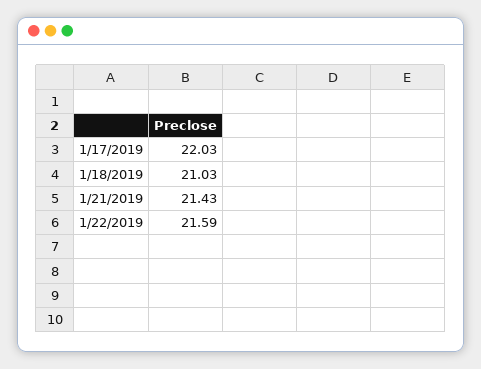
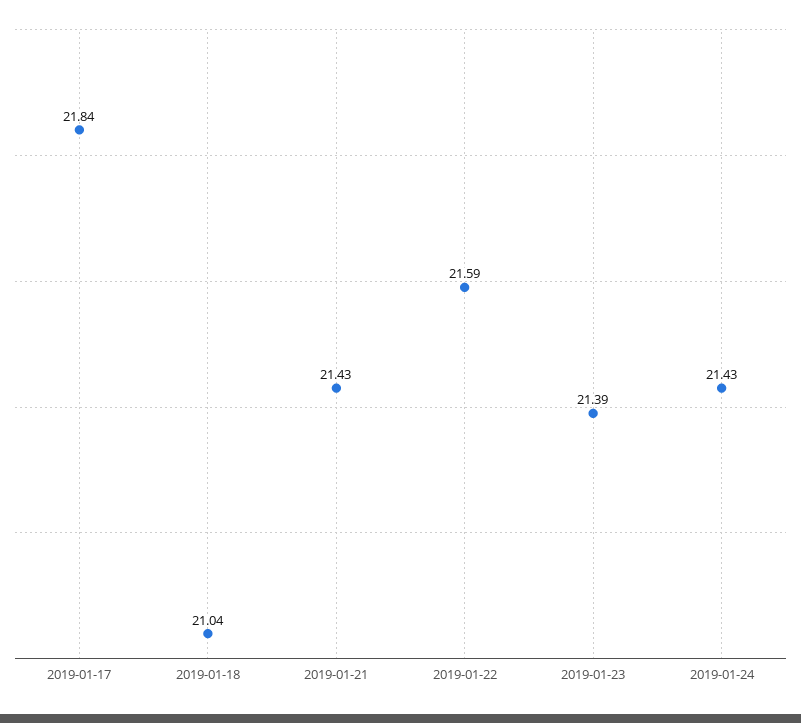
1/17/2019: 22.03 -> 21.84
1/18/2019: 21.03 -> 21.04
2019-01-23: none -> 21.39
2019-01-24: none -> 21.43

